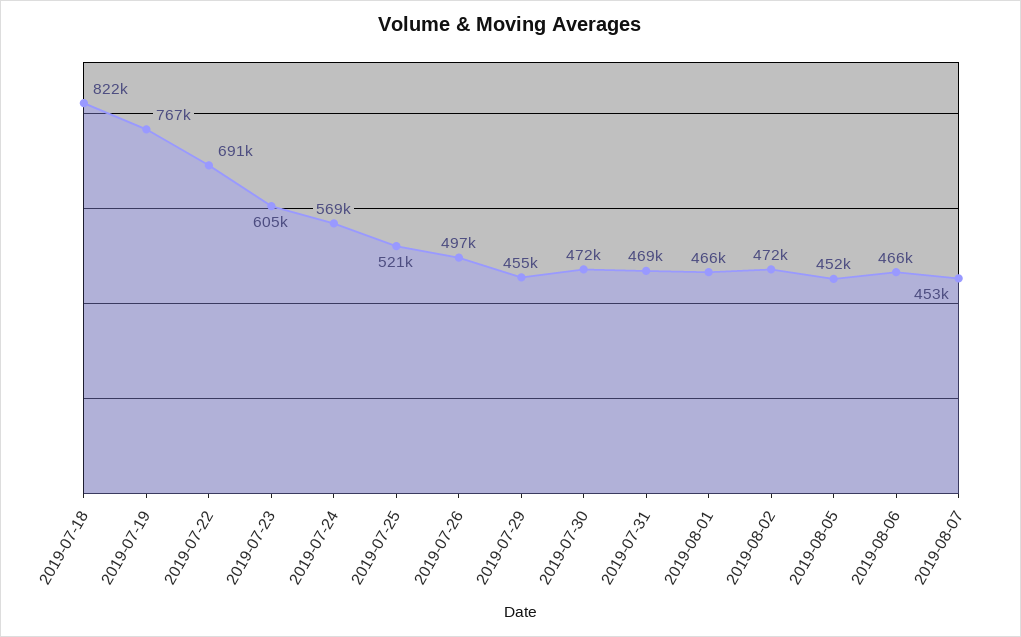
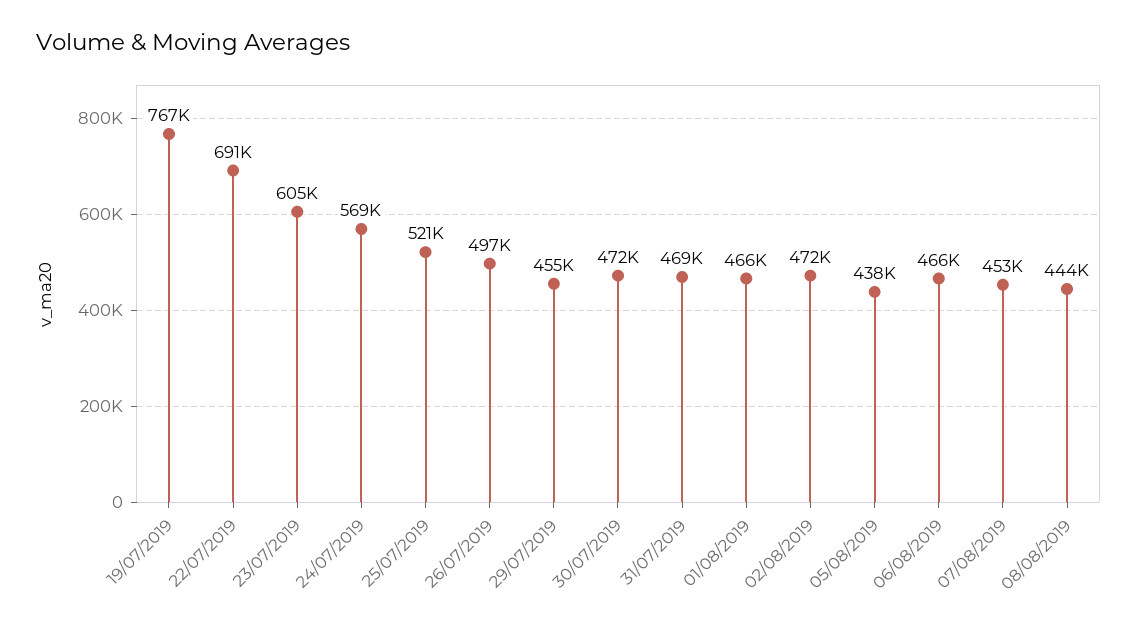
2019-07-18: 822000 -> none
2019-08-05: 452000 -> 438000
08/08/2019: none -> 444000

